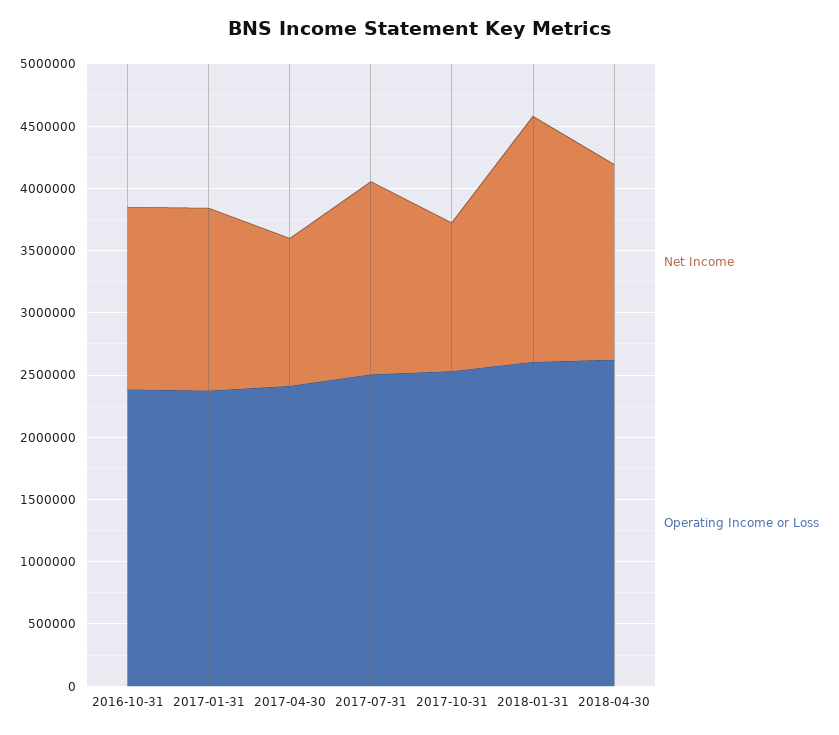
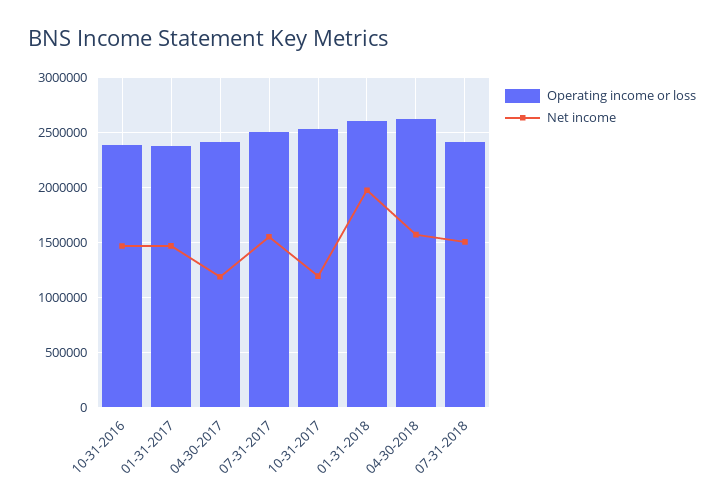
Operating Income or Loss, 07-31-2018: none -> 2400000
Net Income, 07-31-2018: none -> 1500000

